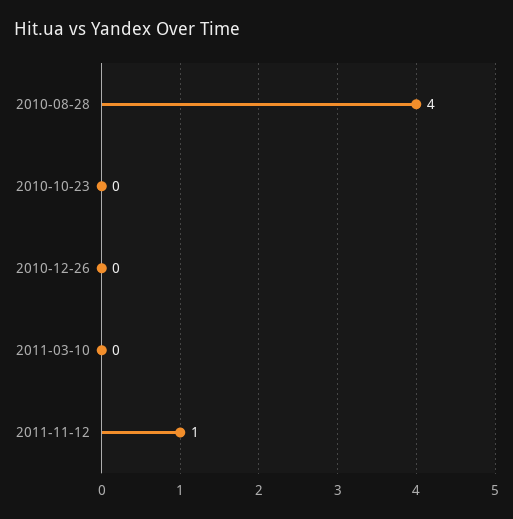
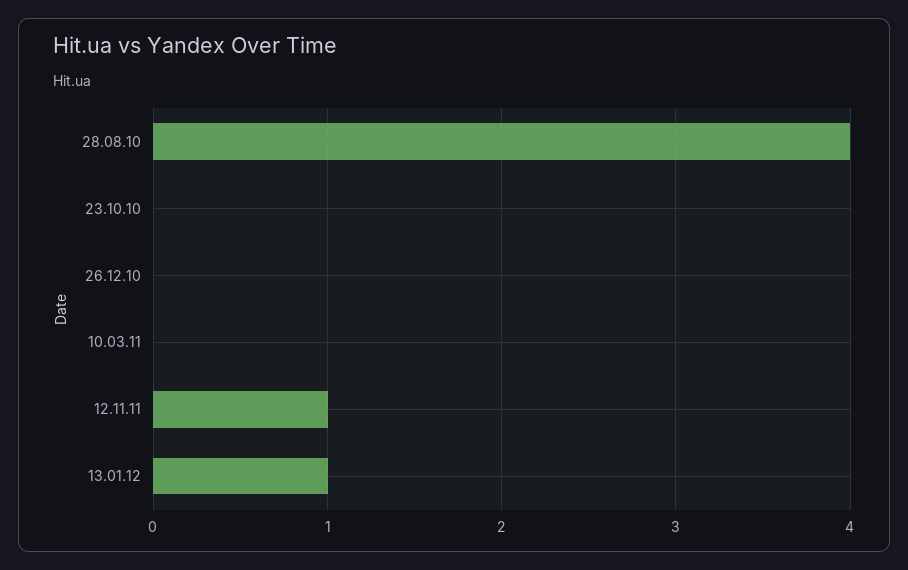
13.01.12: none -> 1

